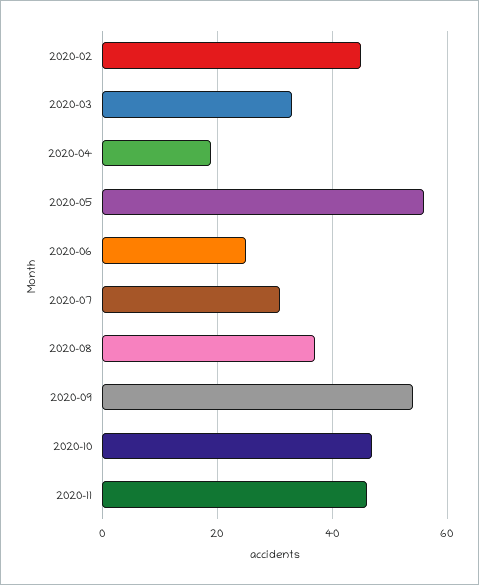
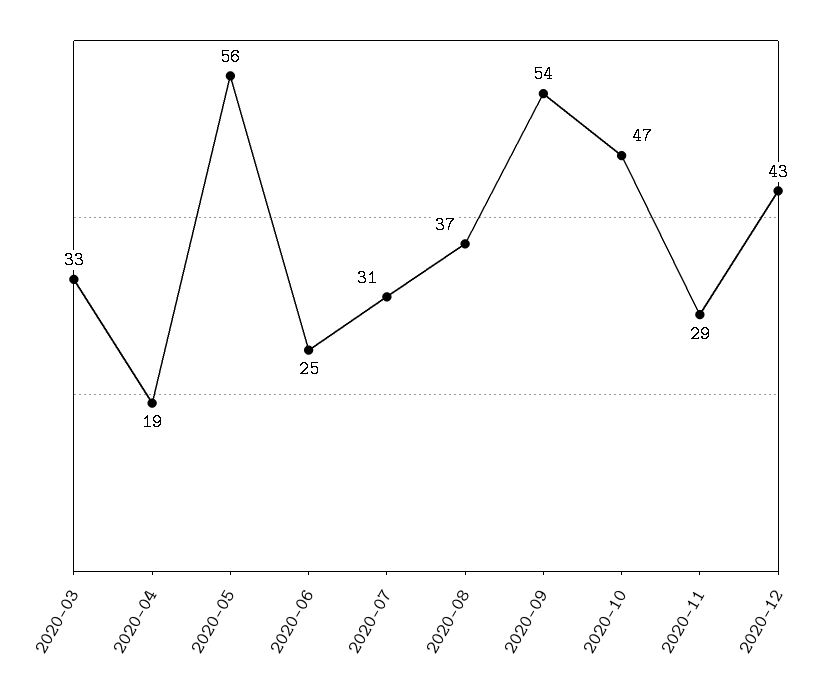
2020-02: 45 -> none
2020-11: 45 -> 29
2020-12: none -> 43

